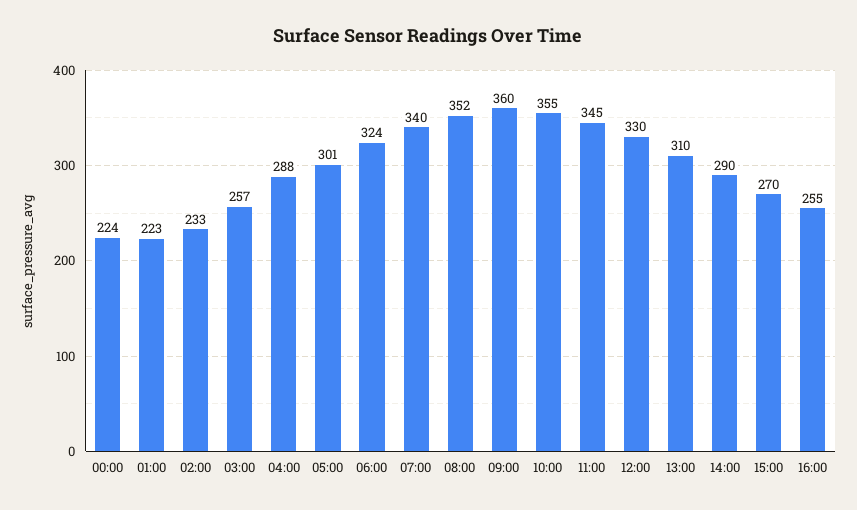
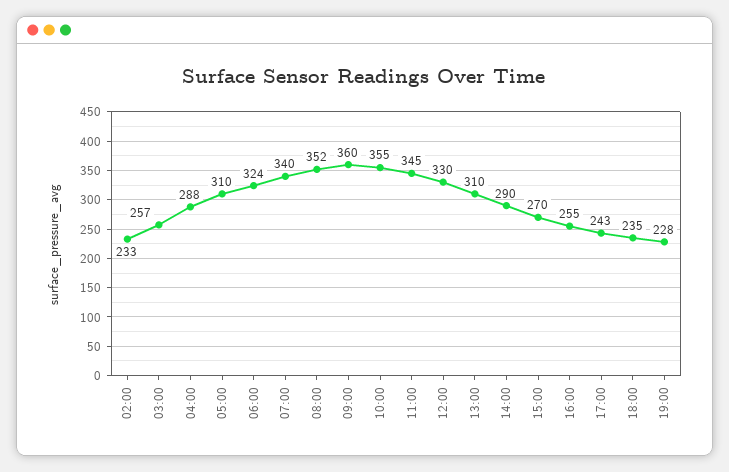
00:00: 224 -> none
01:00: 223 -> none
05:00: 301 -> 310
17:00: none -> 243
18:00: none -> 235
19:00: none -> 228

